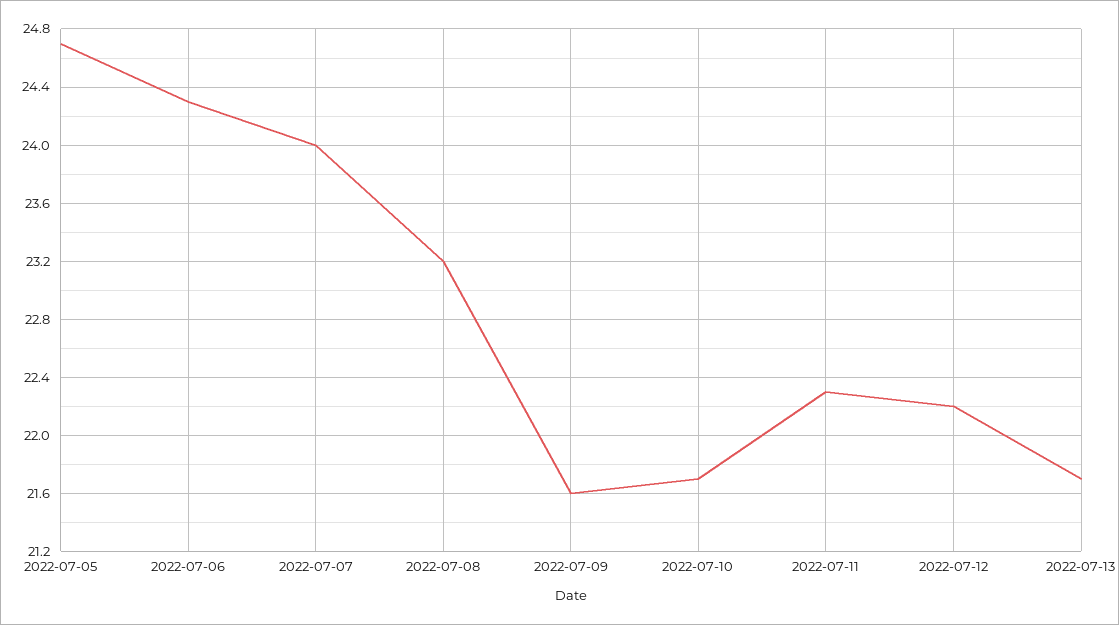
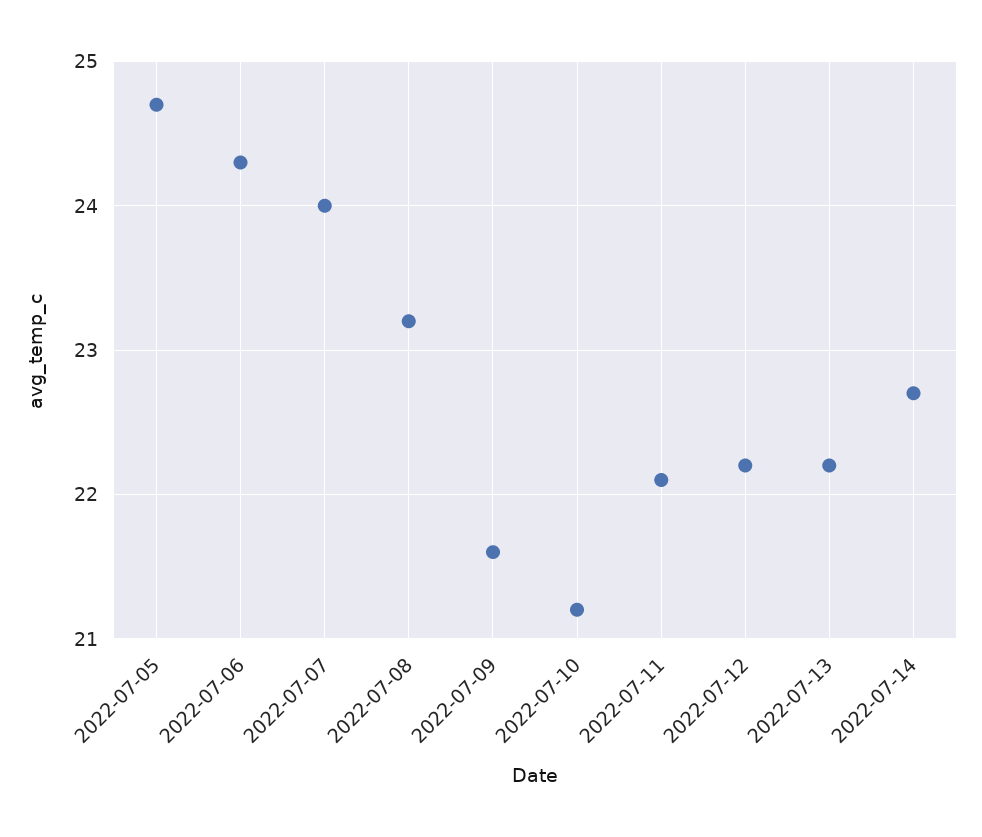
2022-07-10: 21.7 -> 21.2
2022-07-11: 22.3 -> 22.1
2022-07-13: 21.7 -> 22.2
2022-07-14: none -> 22.7

